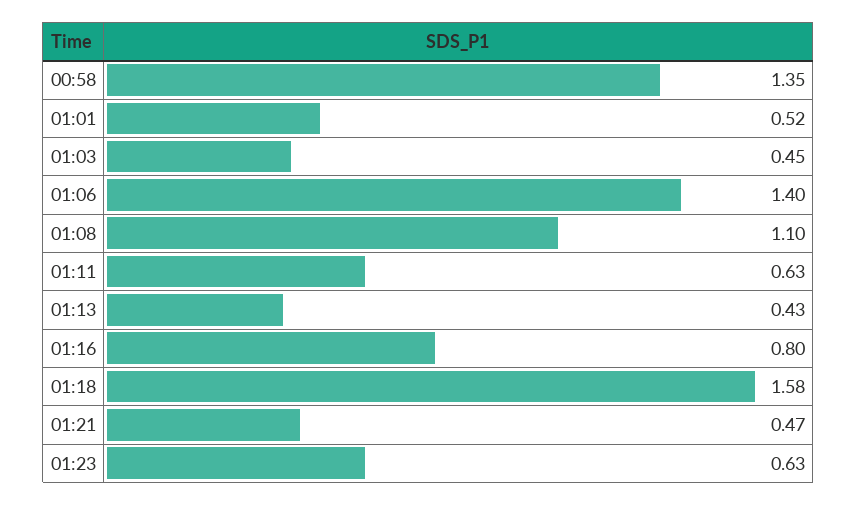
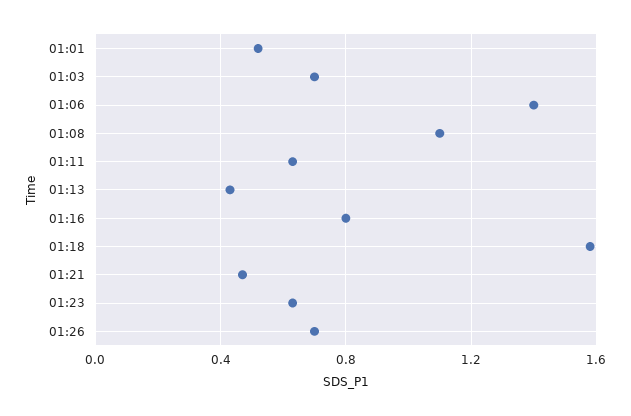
00:58: 1.35 -> none
01:03: 0.45 -> 0.7
01:26: none -> 0.7

